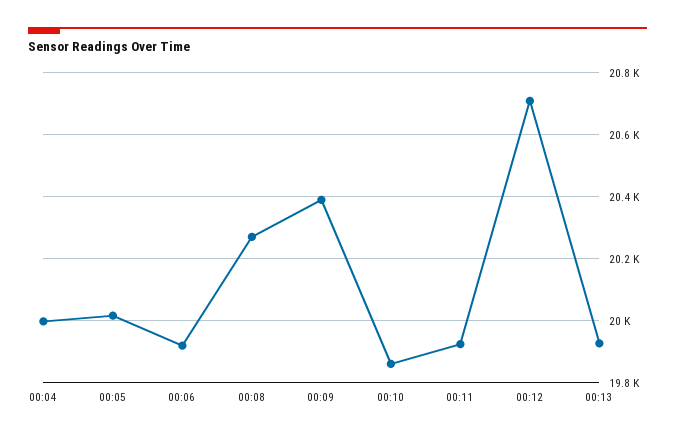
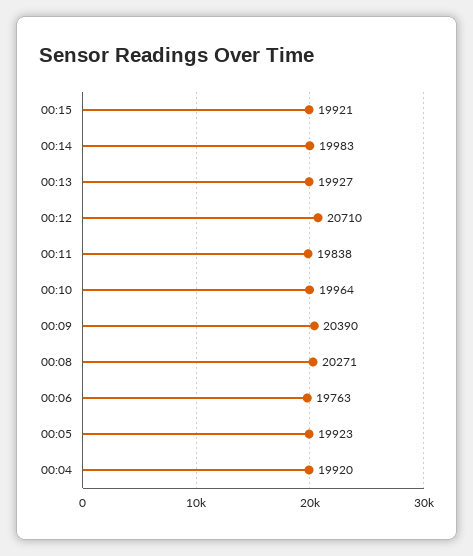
00:04: 20000 -> 19920
00:05: 20020 -> 19923
00:06: 19920 -> 19763
00:10: 19860 -> 19964
00:11: 19920 -> 19838
00:15: none -> 19921
00:14: none -> 19983

